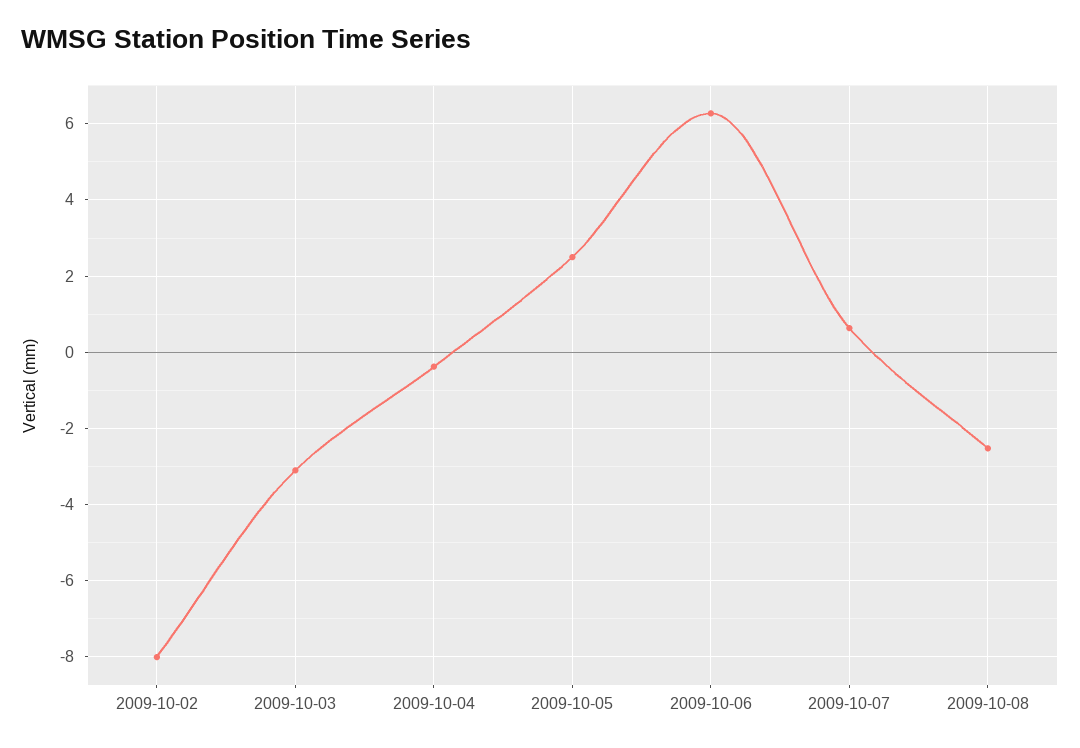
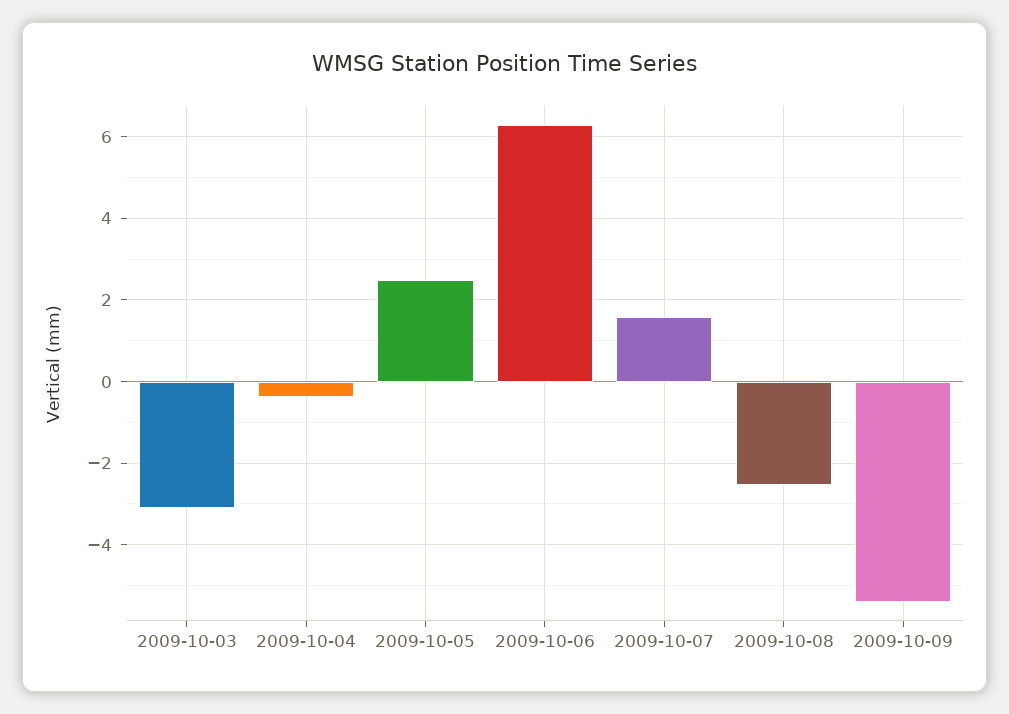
2009-10-02: -8 -> none
2009-10-07: 0.6 -> 1.6
2009-10-09: none -> -5.4

